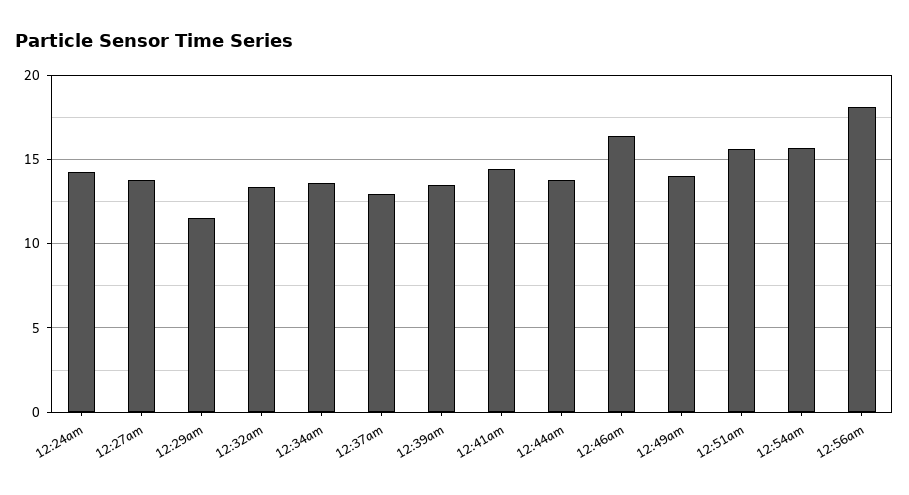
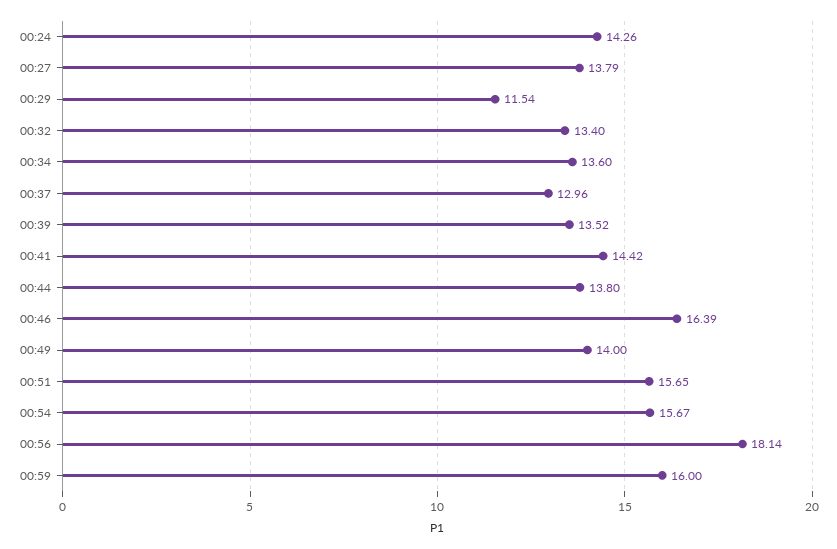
00:59: none -> 16

